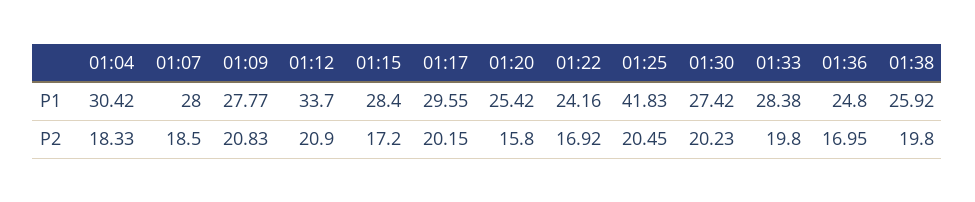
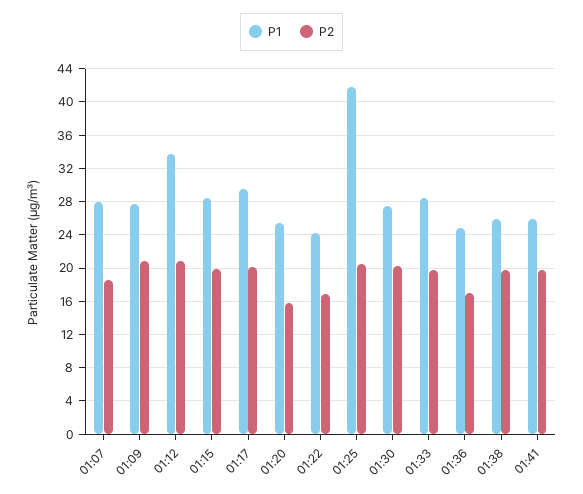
P1, 01:04: 30.42 -> none
P2, 01:04: 18.33 -> none
P2, 01:15: 17.2 -> 20
P1, 01:41: none -> 26
P2, 01:41: none -> 20

